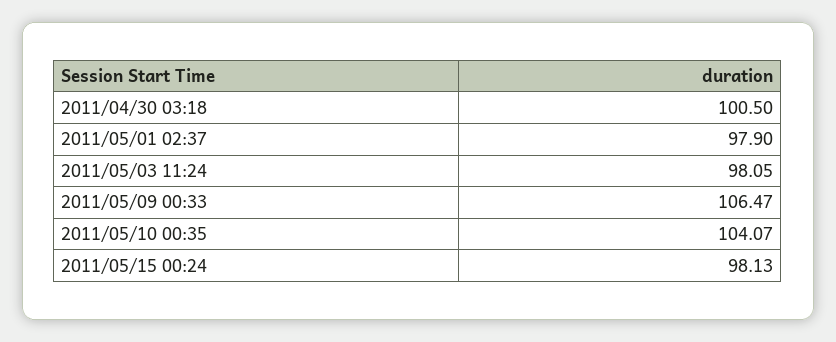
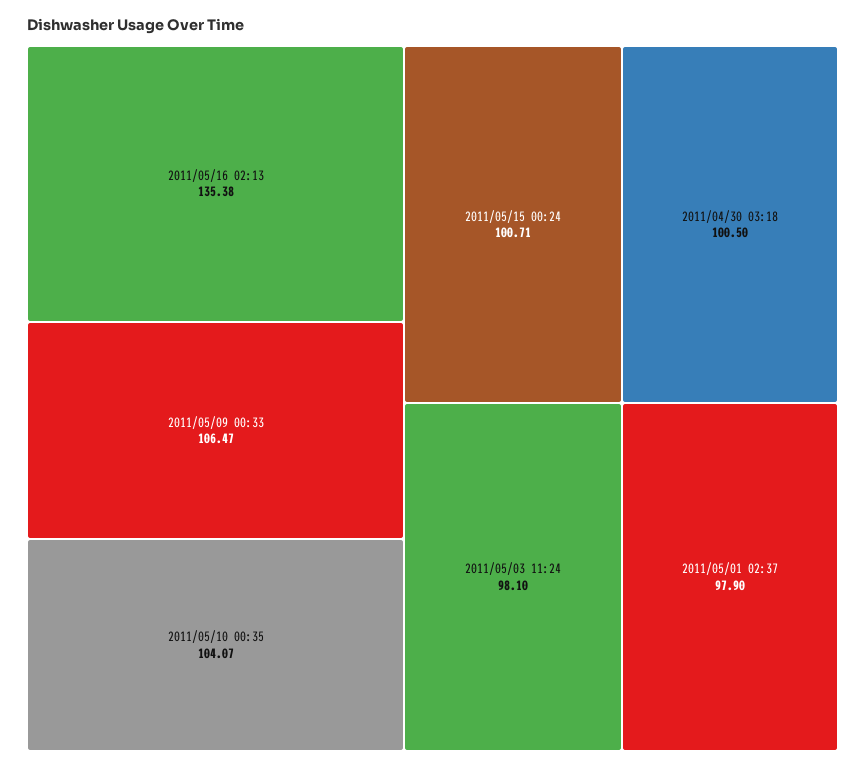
2011/05/03 11:24: 98.05 -> 98.1
2011/05/15 00:24: 98.13 -> 100.71
2011/05/16 02:13: none -> 135.38

